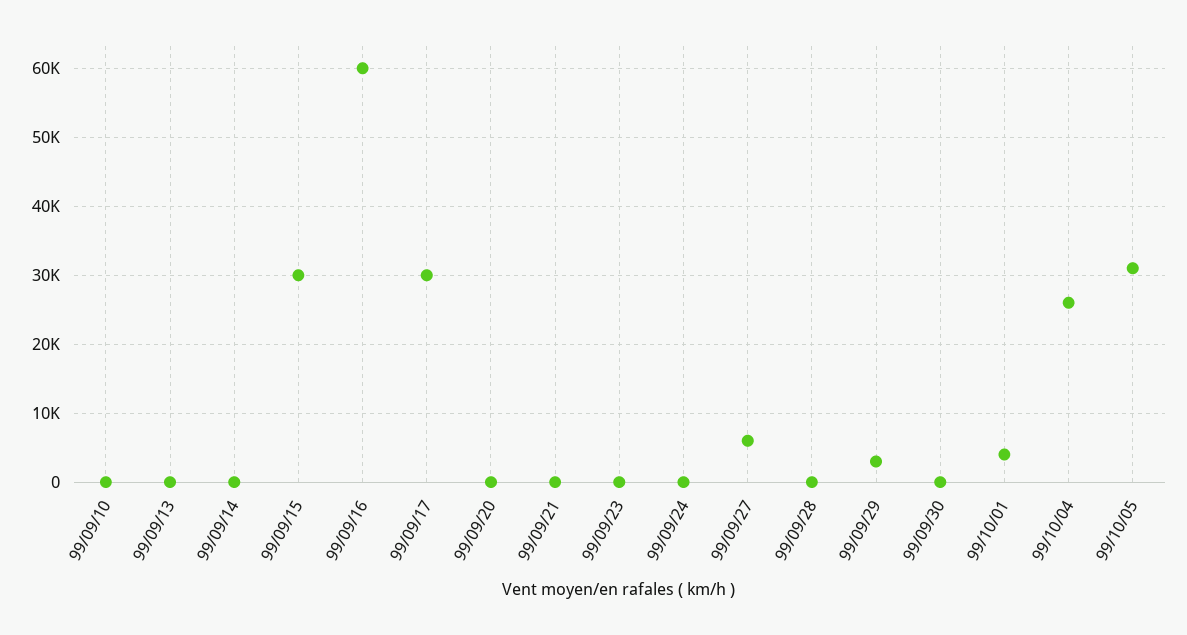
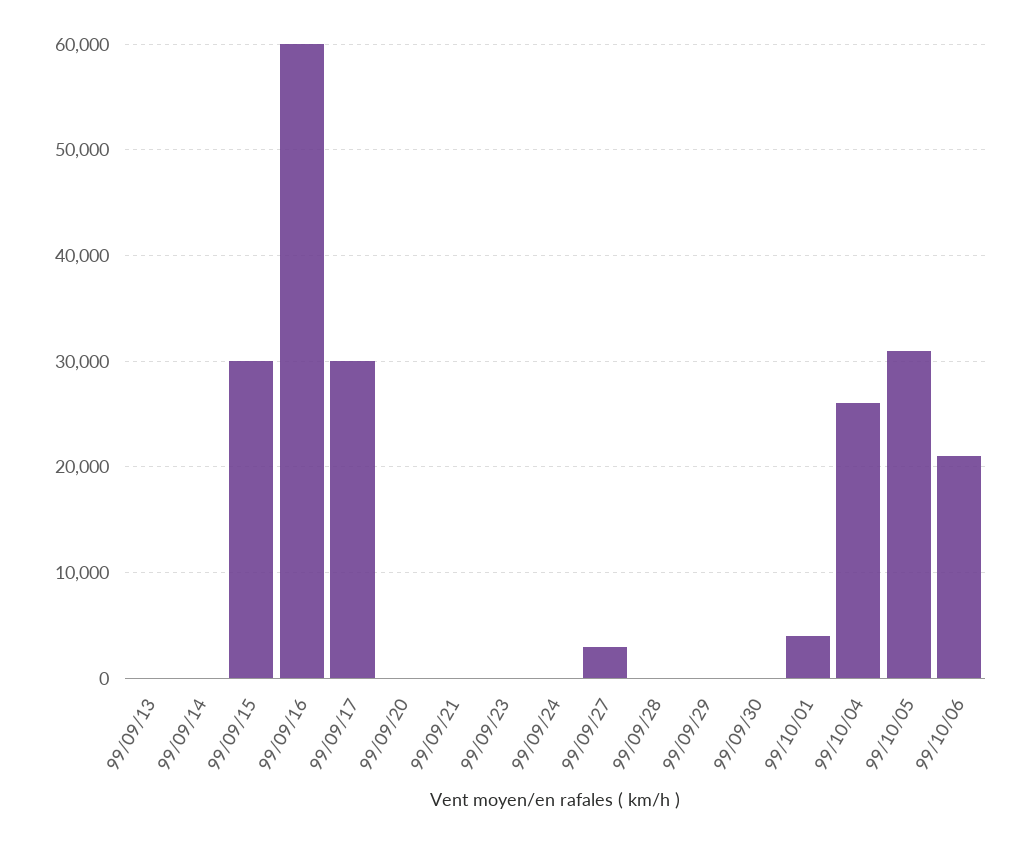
99/09/10: 0 -> none
99/09/27: 6000 -> 3000
99/09/29: 3000 -> 0
99/10/06: none -> 21000

